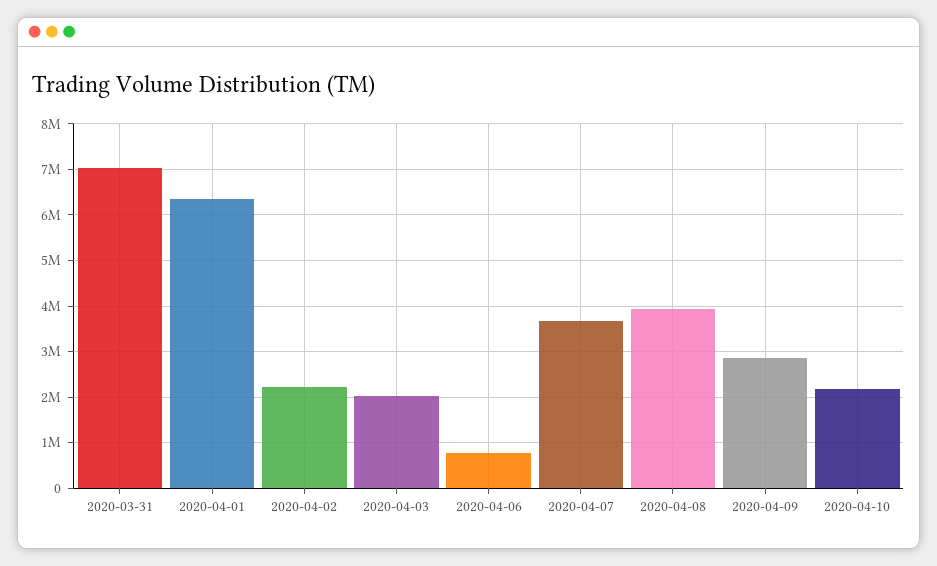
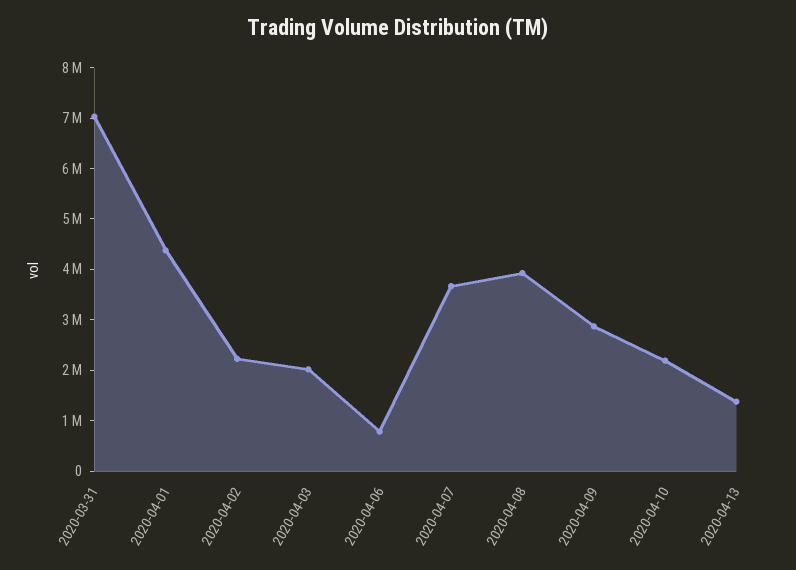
2020-04-01: 6400000 -> 4400000
2020-04-13: none -> 1400000

